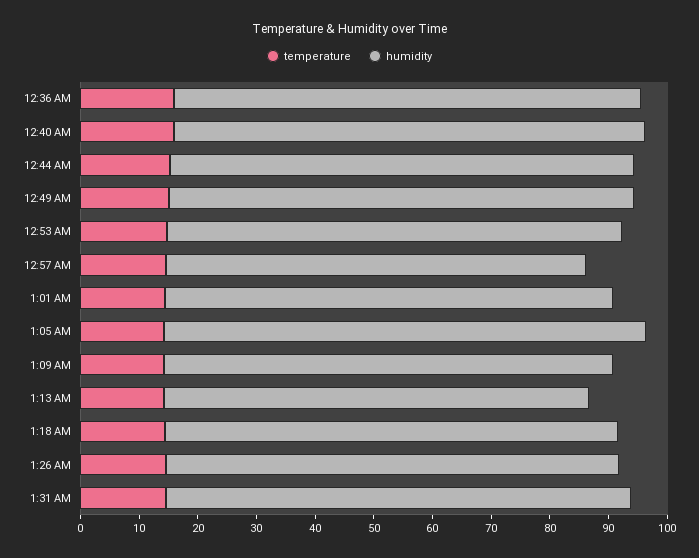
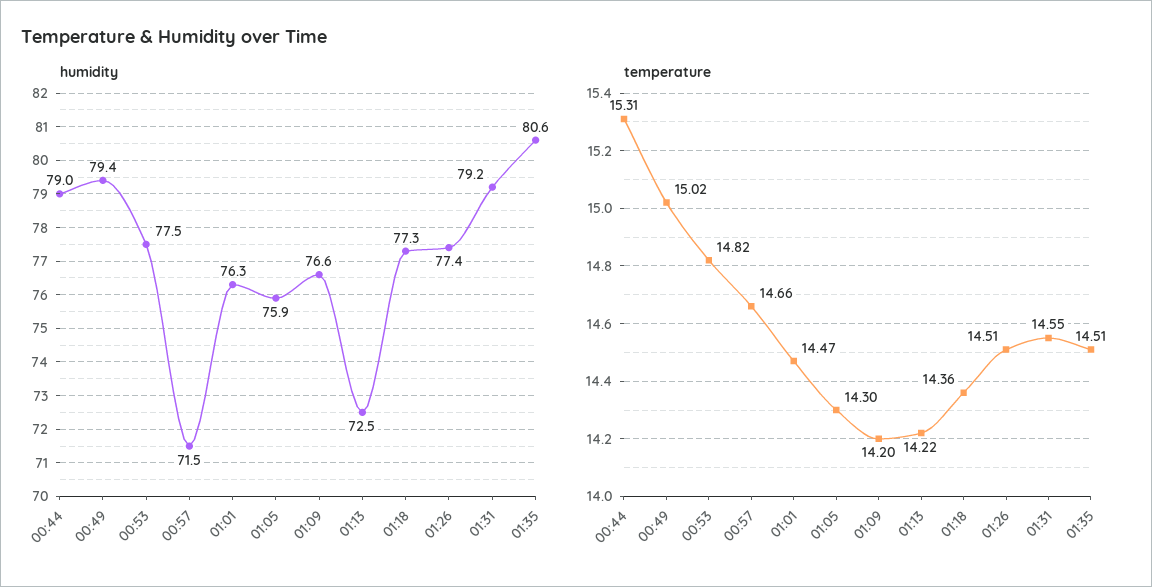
temperature, 12:36 AM: 16 -> none
humidity, 12:36 AM: 80 -> none
temperature, 12:40 AM: 16 -> none
humidity, 12:40 AM: 80 -> none
humidity, 1:05 AM: 82 -> 75.9
humidity, 01:35: none -> 80.6
temperature, 01:35: none -> 14.51

